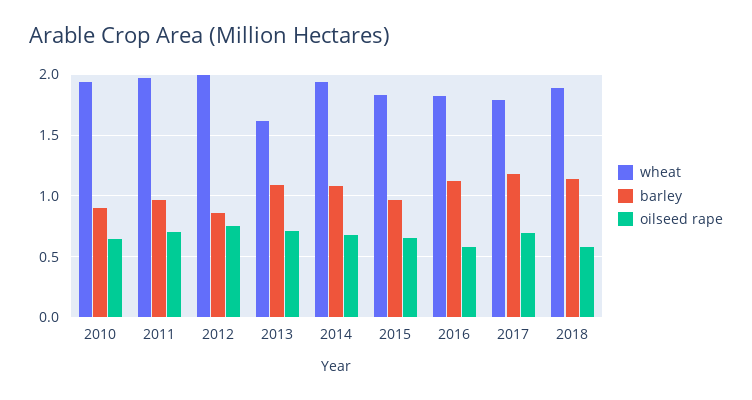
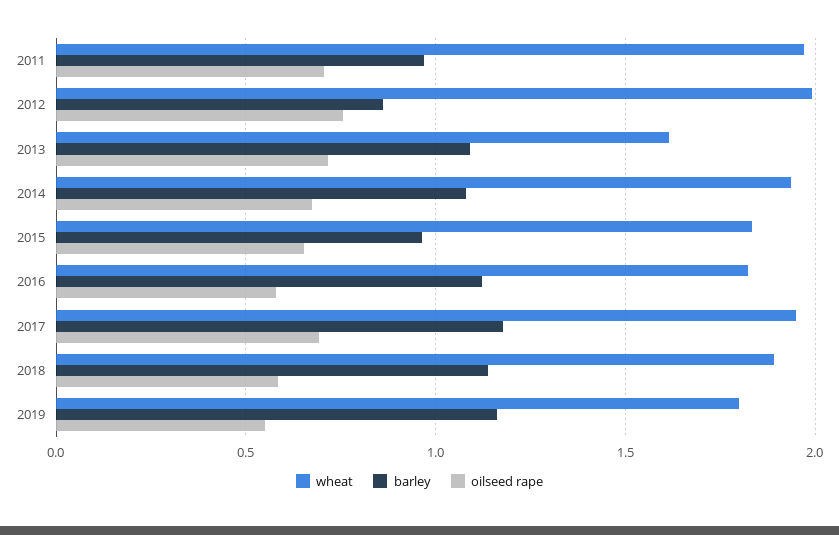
wheat, 2010: 1.95 -> none
barley, 2010: 0.9 -> none
oilseed rape, 2010: 0.65 -> none
wheat, 2017: 1.8 -> 1.95
wheat, 2019: none -> 1.8
barley, 2019: none -> 1.15
oilseed rape, 2019: none -> 0.55

